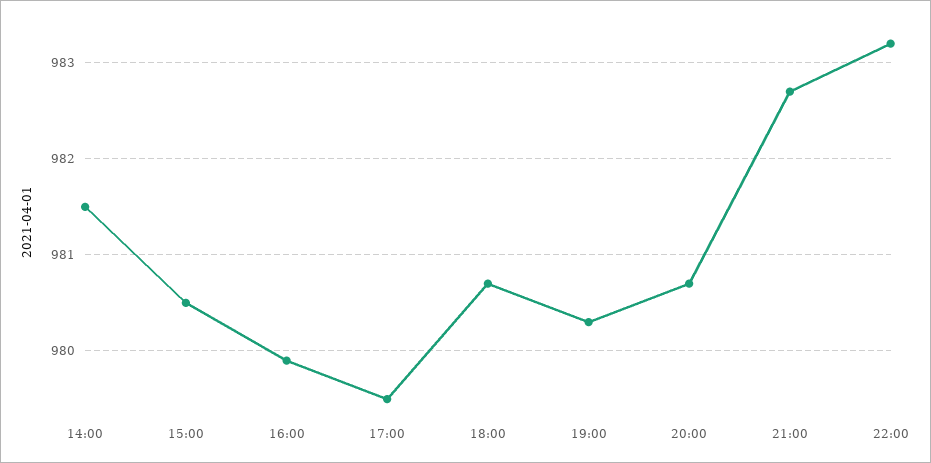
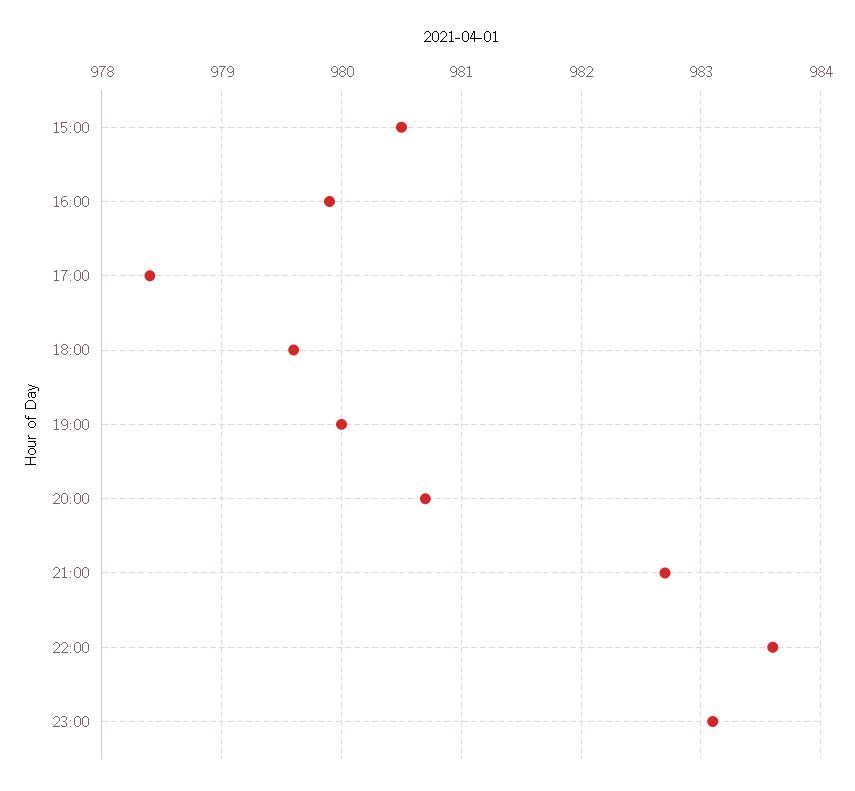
14:00: 981.5 -> none
17:00: 979.5 -> 978.4
18:00: 980.7 -> 979.6
19:00: 980.3 -> 980
22:00: 983.2 -> 983.6
23:00: none -> 983.1

